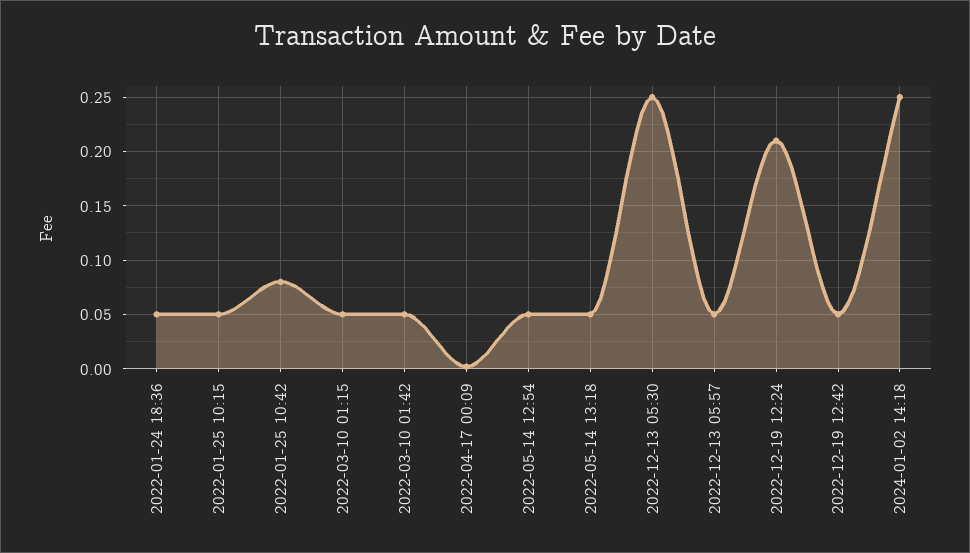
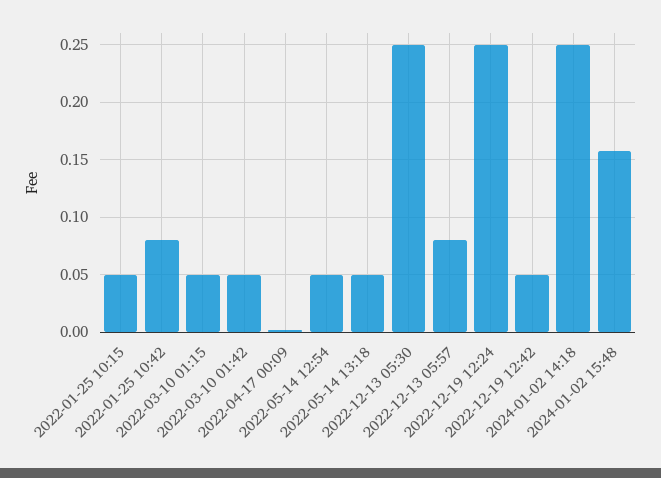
2022-01-24 18:36: 0.05 -> none
2022-12-13 05:57: 0.05 -> 0.08
2022-12-19 12:24: 0.21 -> 0.25
2024-01-02 15:48: none -> 0.16

